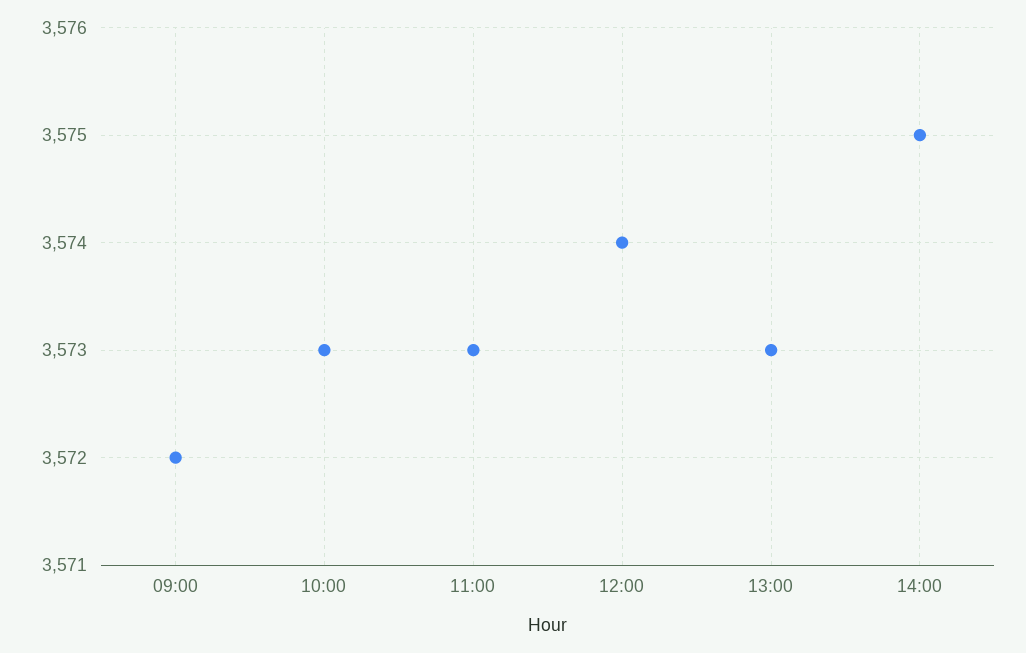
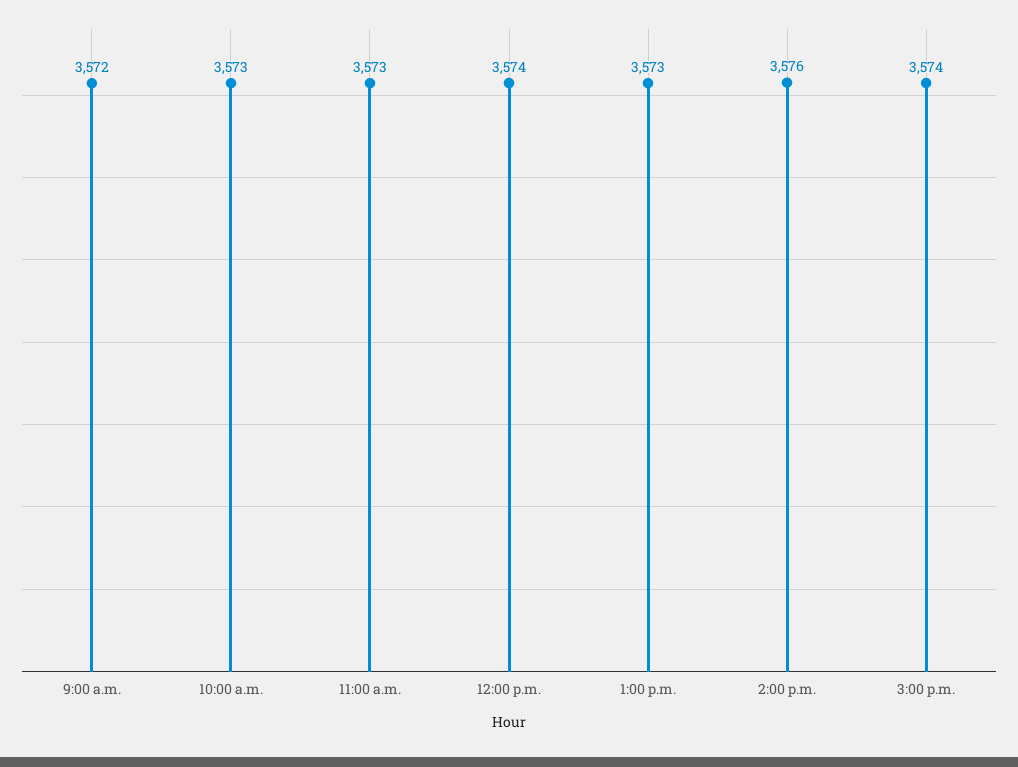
14:00: 3575 -> 3576
3:00 p.m.: none -> 3574

